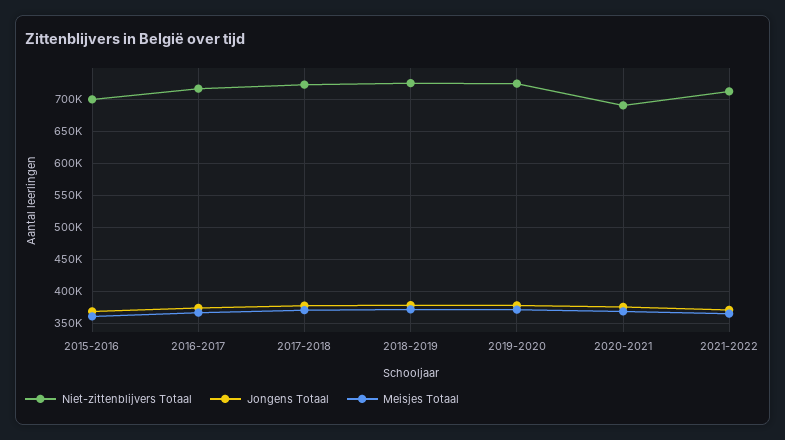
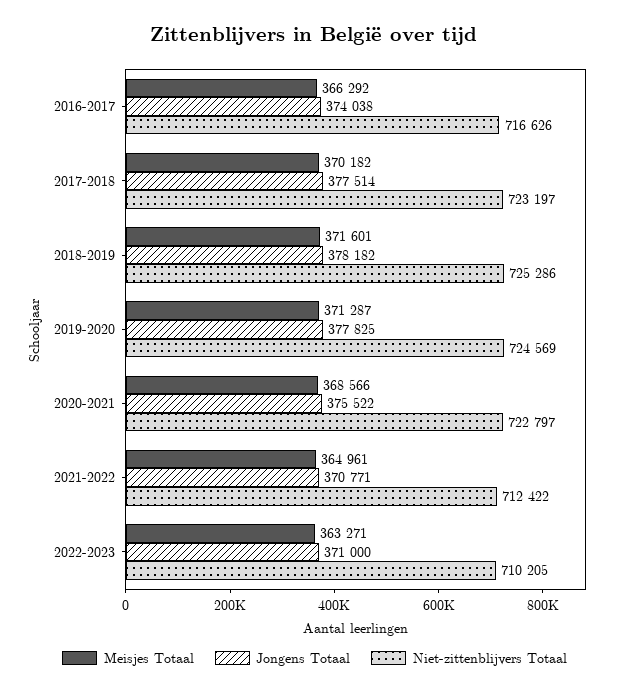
Niet-zittenblijvers Totaal, 2015-2016: 700000 -> none
Jongens Totaal, 2015-2016: 370000 -> none
Meisjes Totaal, 2015-2016: 360000 -> none
Niet-zittenblijvers Totaal, 2020-2021: 690000 -> 722797
Meisjes Totaal, 2022-2023: none -> 363271
Jongens Totaal, 2022-2023: none -> 371000
Niet-zittenblijvers Totaal, 2022-2023: none -> 710205

